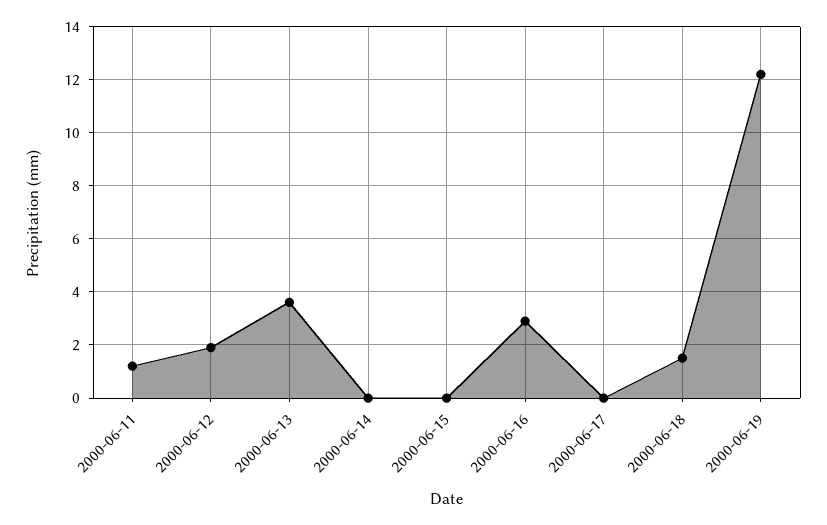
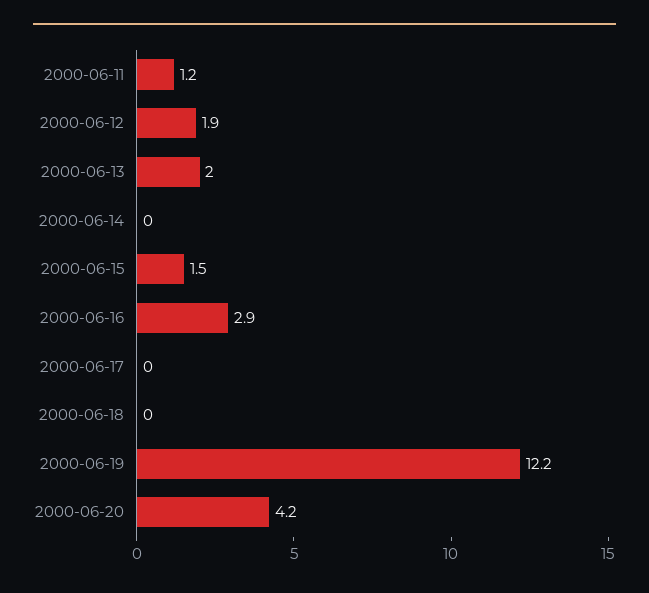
2000-06-13: 3.5 -> 2
2000-06-15: 0 -> 1.5
2000-06-18: 1.5 -> 0
2000-06-20: none -> 4.2

